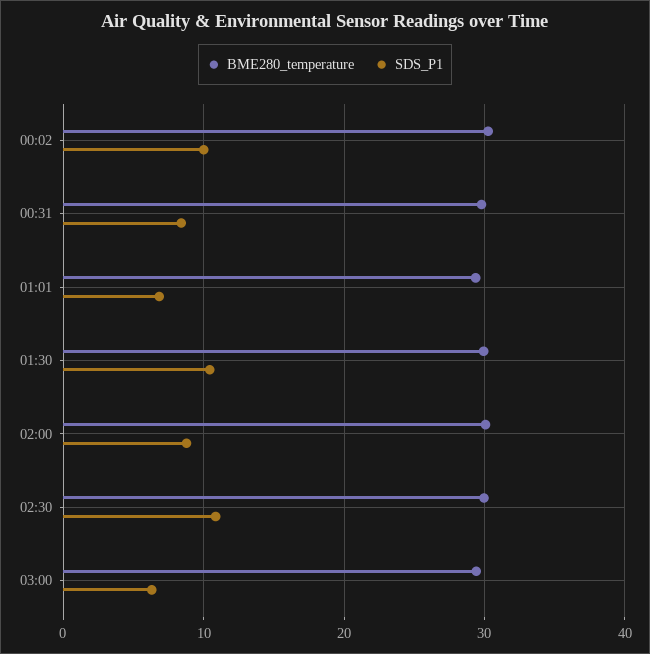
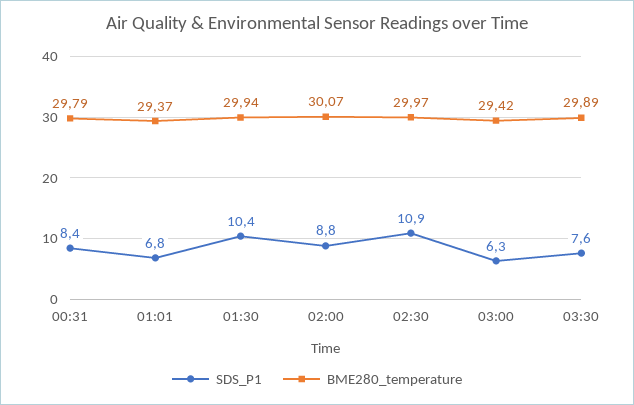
BME280_temperature, 00:02: 30 -> none
SDS_P1, 00:02: 10 -> none
SDS_P1, 03:30: none -> 7.6
BME280_temperature, 03:30: none -> 29.89

